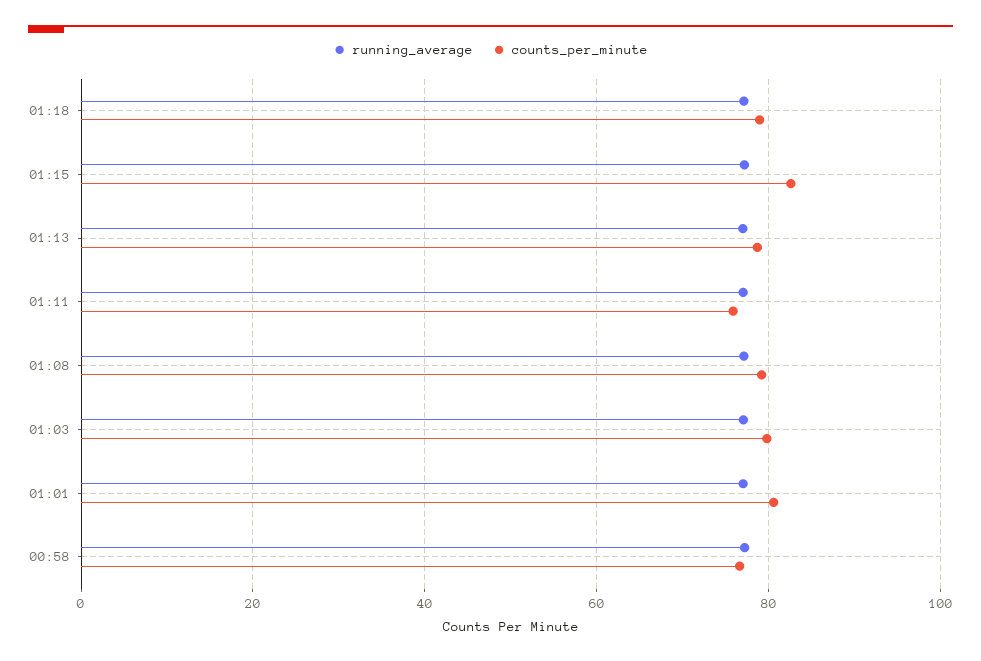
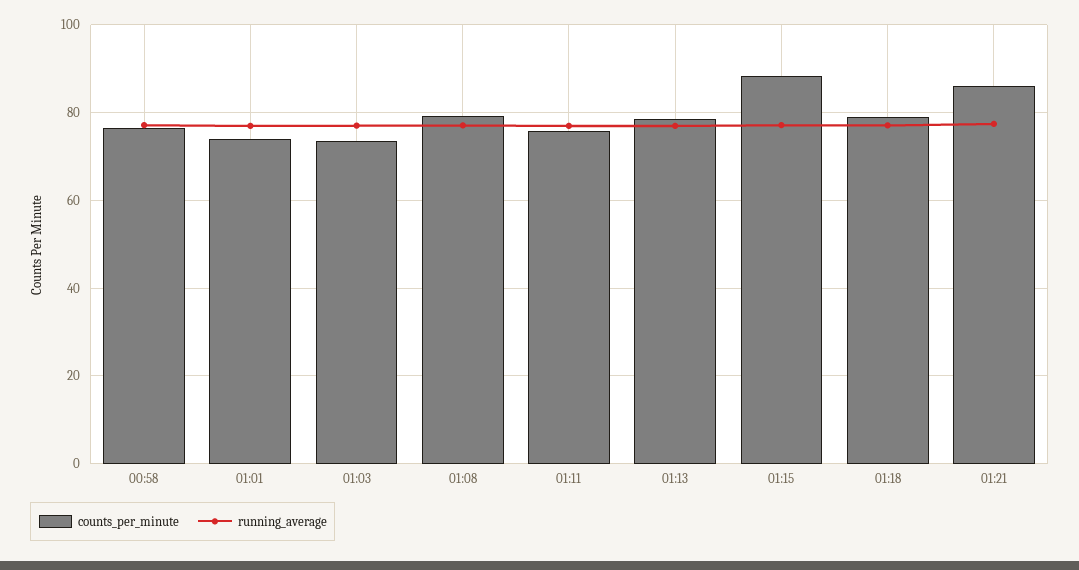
counts_per_minute, 01:15: 82 -> 88
counts_per_minute, 01:03: 80 -> 74
counts_per_minute, 01:01: 80 -> 74
counts_per_minute, 01:21: none -> 86
running_average, 01:21: none -> 78

